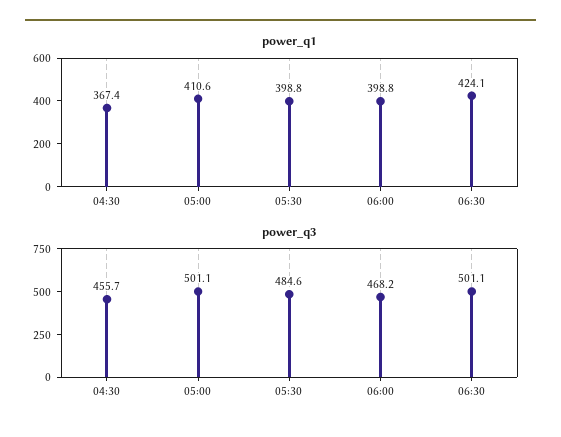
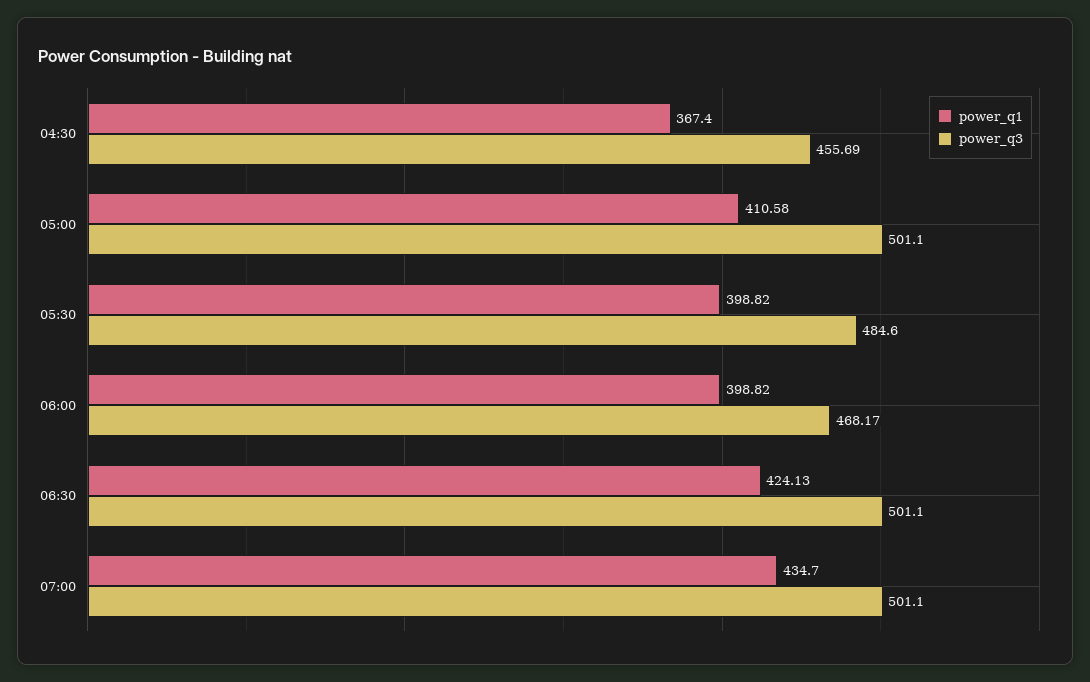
power_q1, 07:00: none -> 434.7
power_q3, 07:00: none -> 501.1

